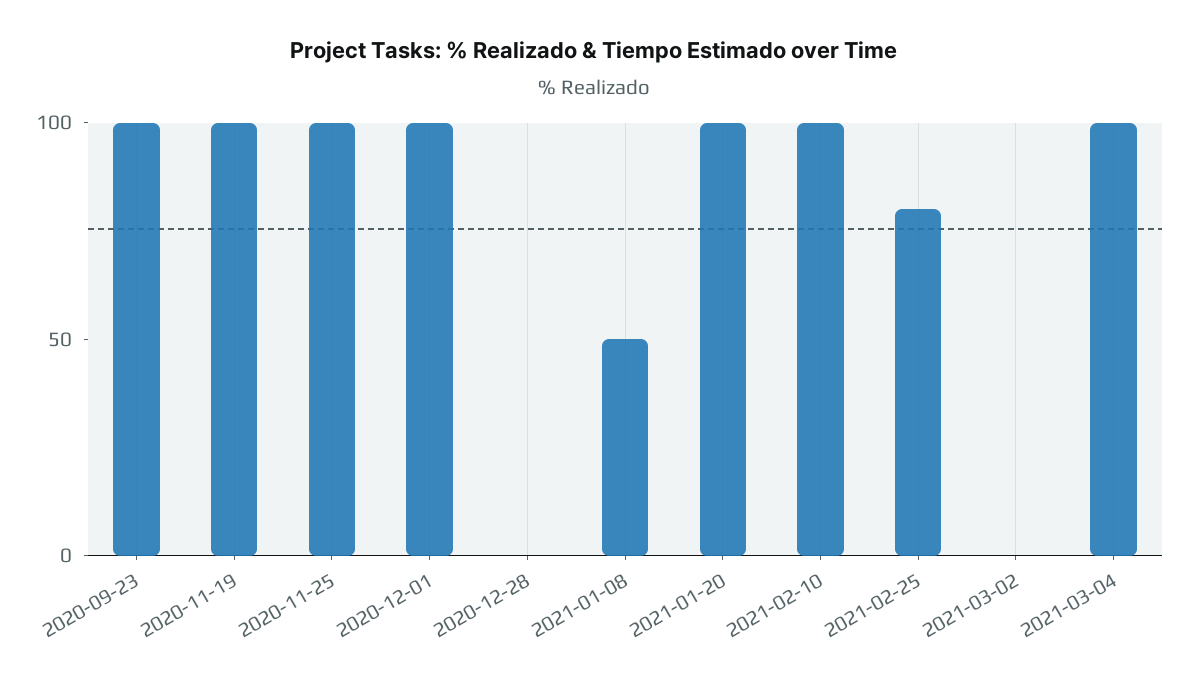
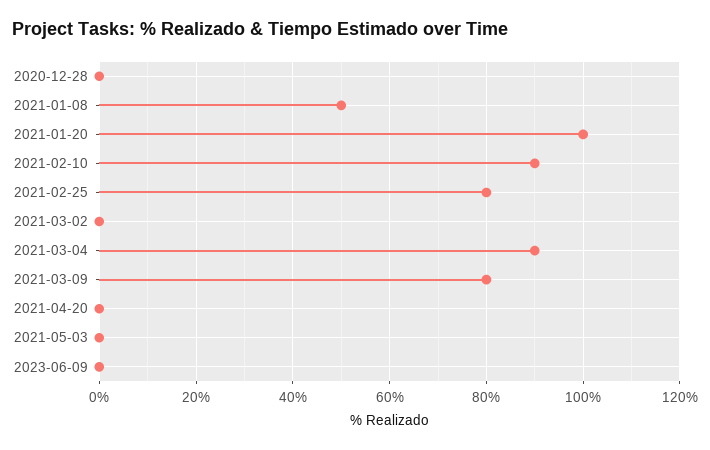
2020-09-23: 100 -> none
2020-11-19: 100 -> none
2020-11-25: 100 -> none
2020-12-01: 100 -> none
2021-02-10: 100 -> 90
2021-03-04: 100 -> 90
2021-03-09: none -> 80
2021-04-20: none -> 0
2021-05-03: none -> 0
2023-06-09: none -> 0

